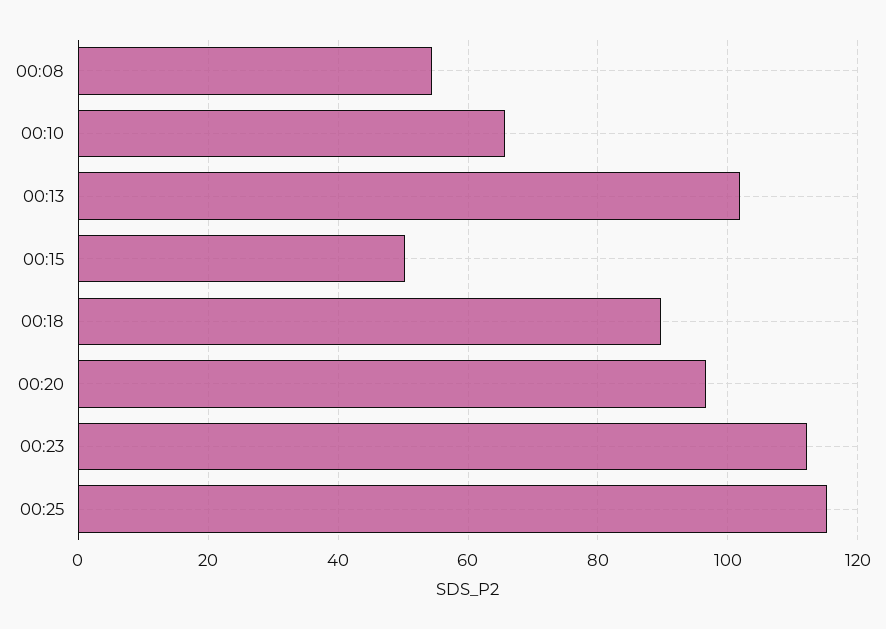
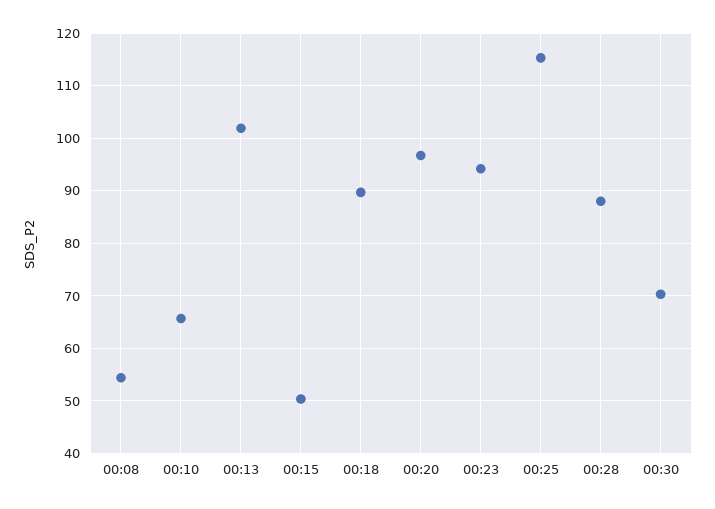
00:23: 112 -> 94
00:28: none -> 88
00:30: none -> 70

